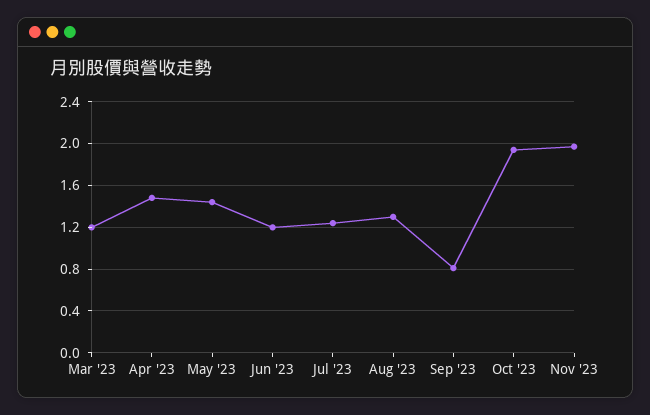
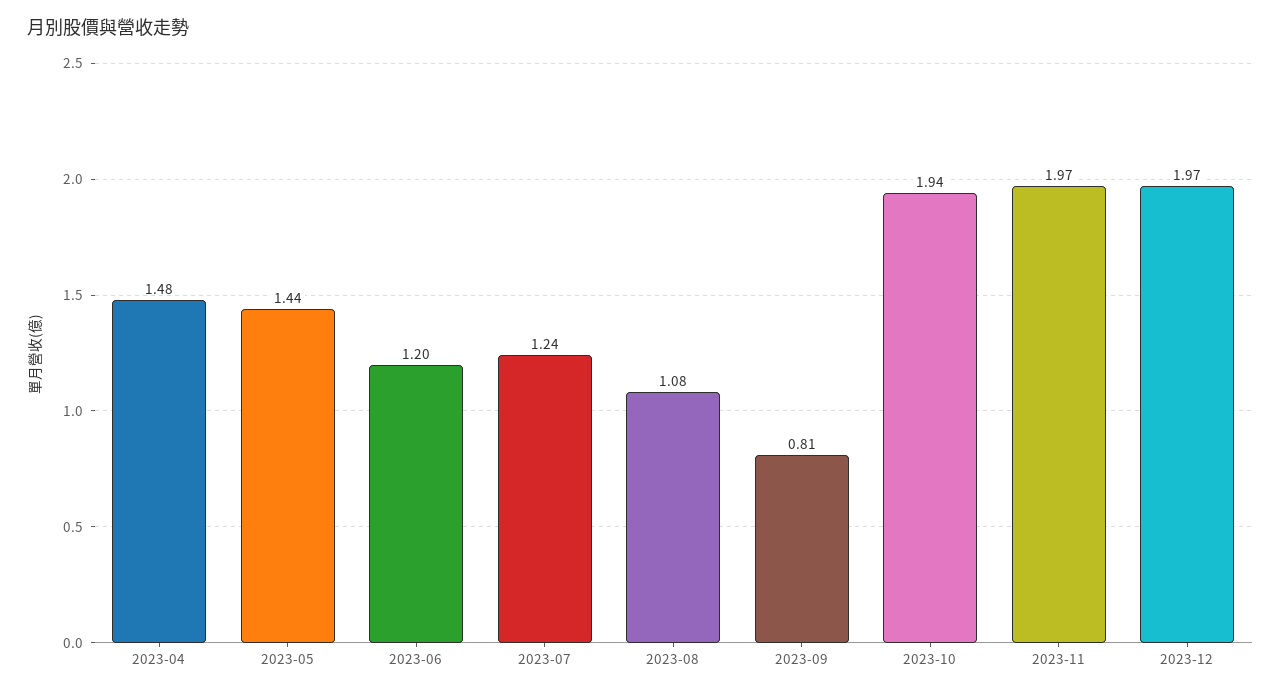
Mar '23: 1.2 -> none
Aug '23: 1.3 -> 1.08
2023-12: none -> 1.97

